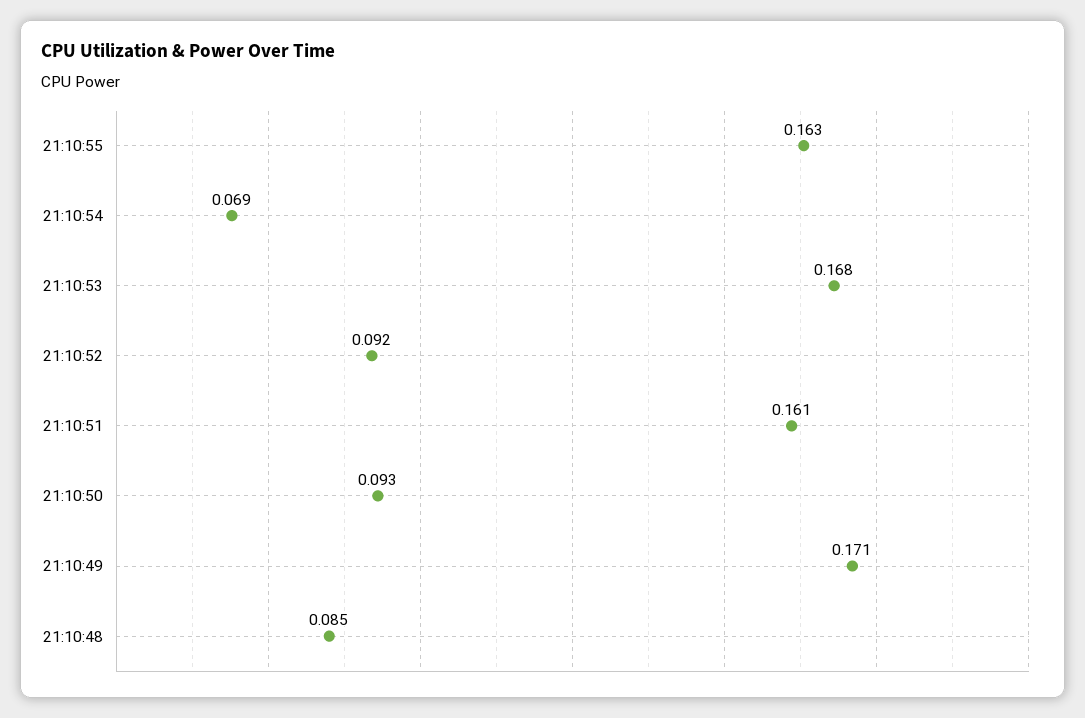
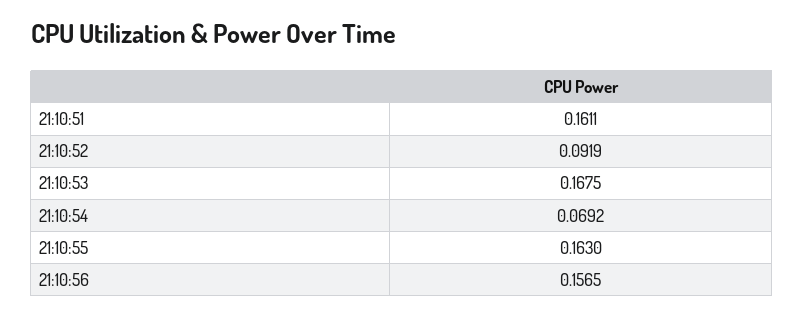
21:10:50: 0.093 -> none
21:10:49: 0.171 -> none
21:10:48: 0.085 -> none
21:10:56: none -> 0.1565

